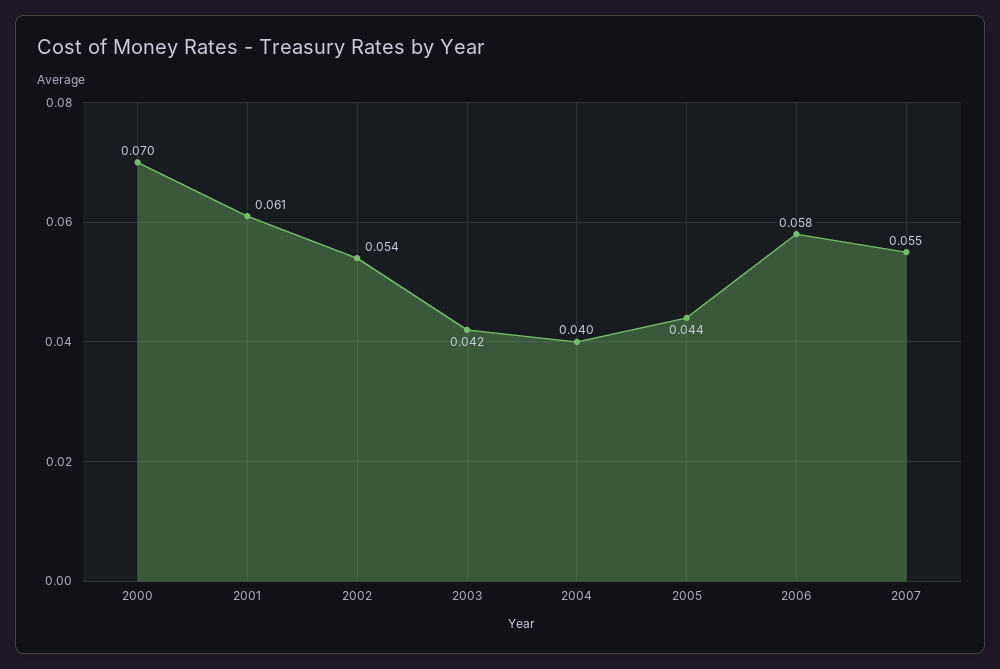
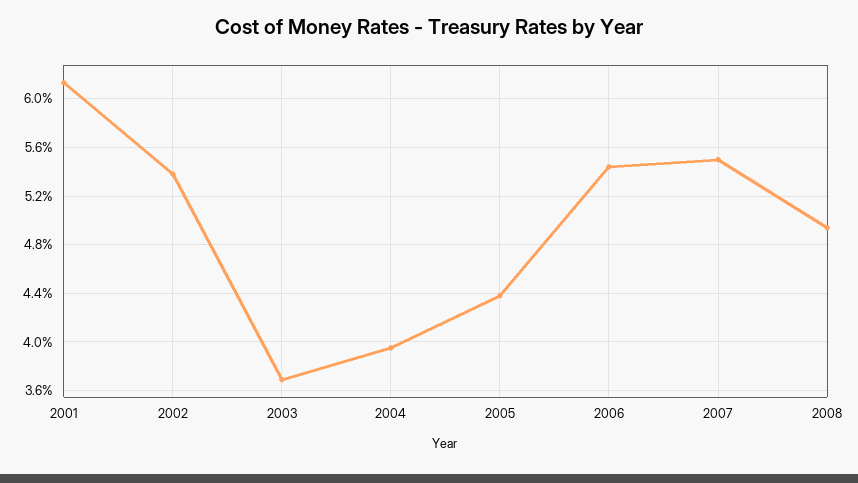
2000: 0.07 -> none
2003: 0.042 -> 0.037
2006: 0.058 -> 0.0545
2008: none -> 0.0495

